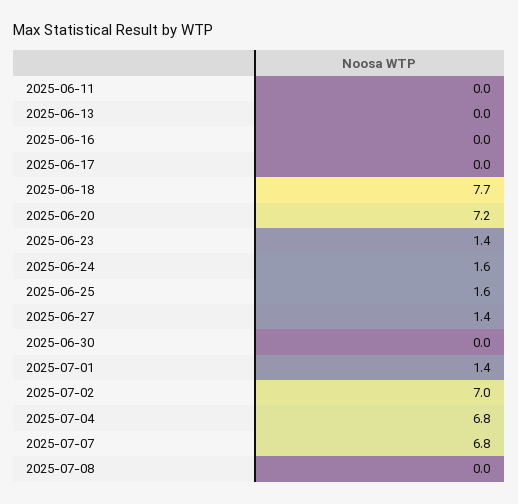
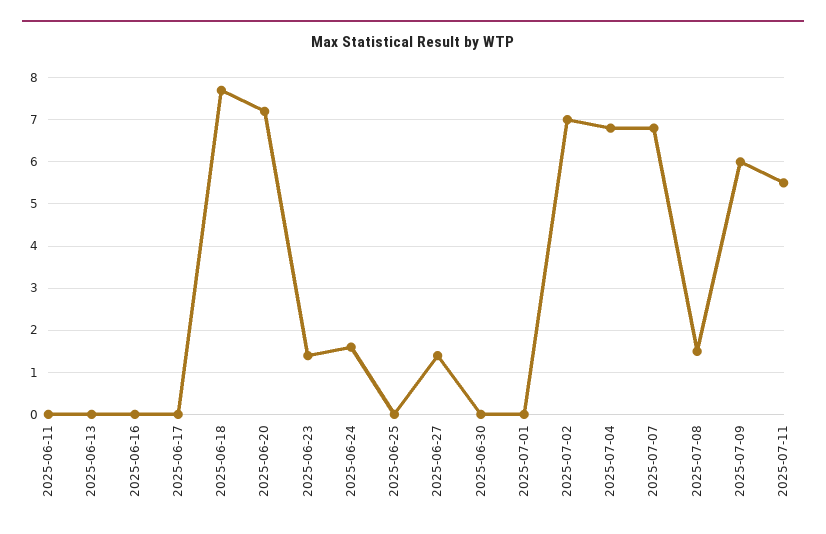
2025-06-25: 1.6 -> 0
2025-07-01: 1.4 -> 0
2025-07-08: 0 -> 1.5
2025-07-09: none -> 6
2025-07-11: none -> 5.5

